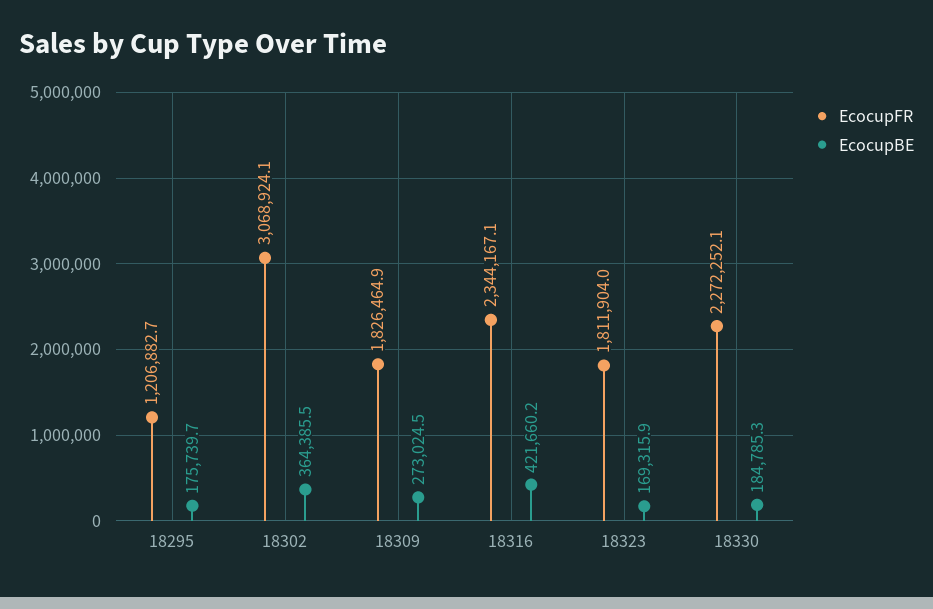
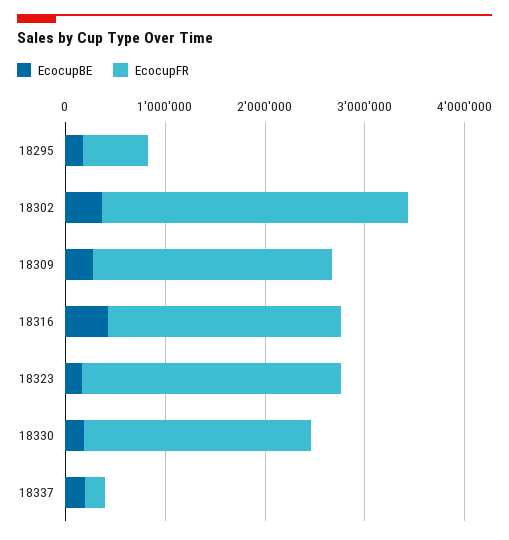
EcocupFR, 18295: 1206882.7 -> 600000
EcocupFR, 18309: 1826464.9 -> 2400000
EcocupFR, 18323: 1811904 -> 2600000
EcocupBE, 18337: none -> 200000
EcocupFR, 18337: none -> 200000

